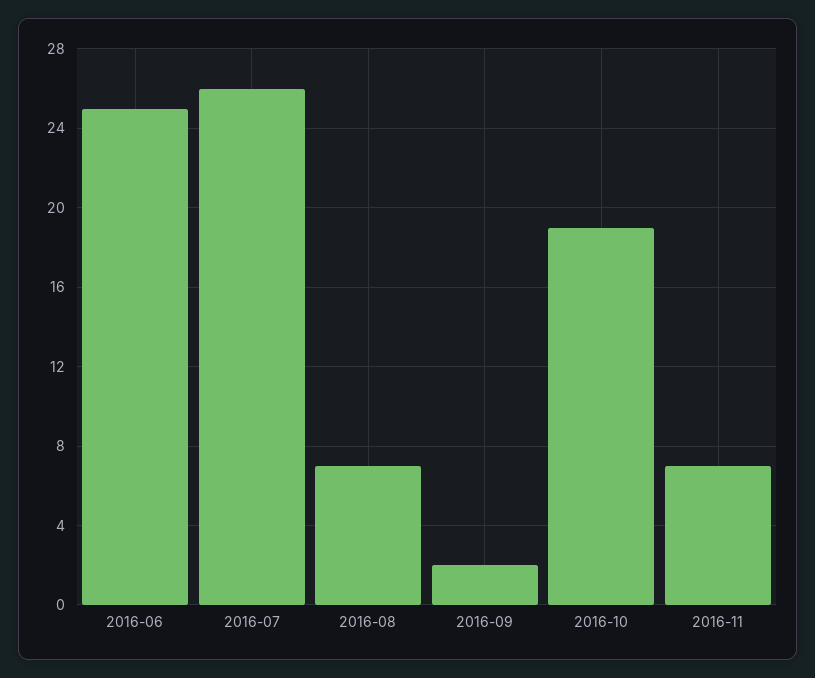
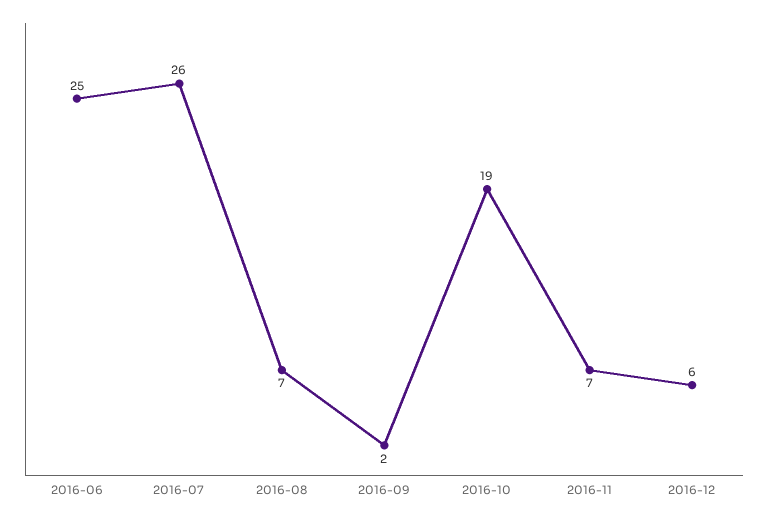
2016-12: none -> 6

